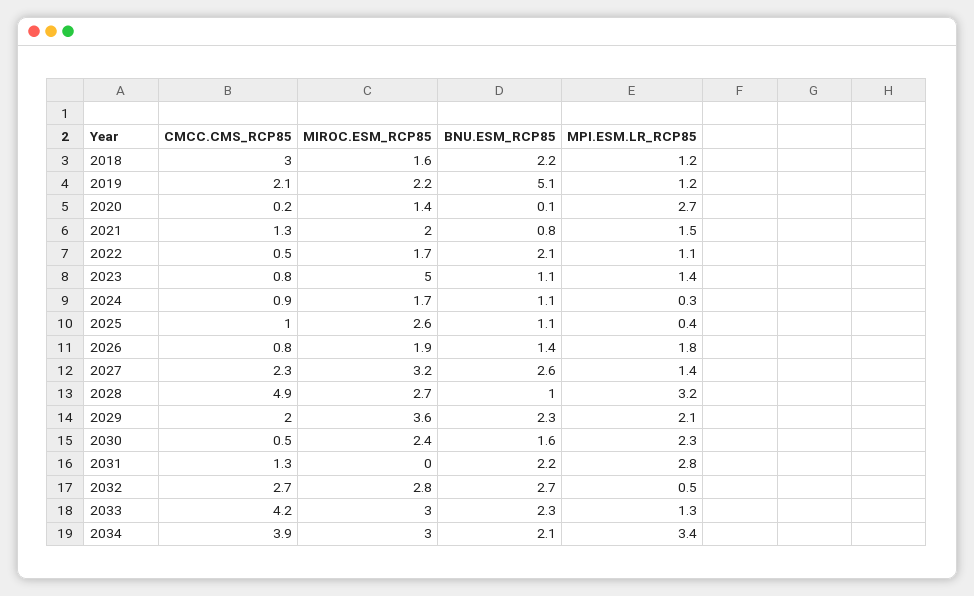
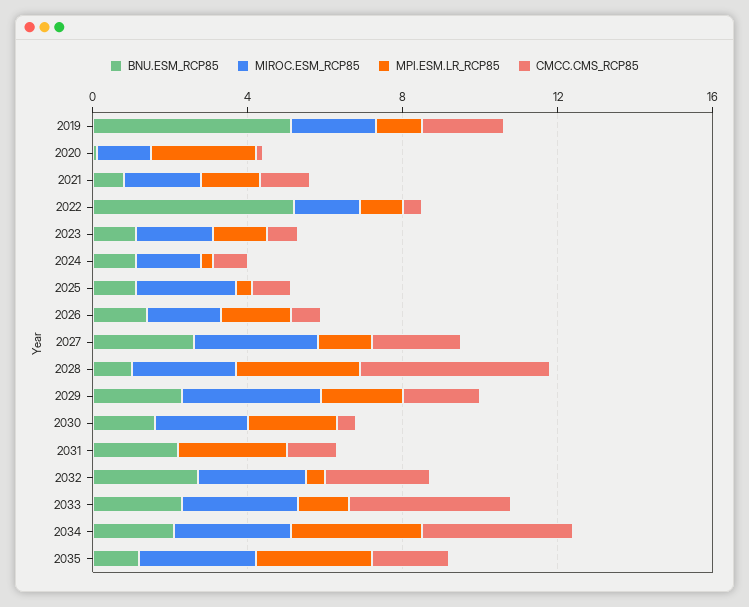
CMCC.CMS_RCP85, 2018: 3 -> none
MIROC.ESM_RCP85, 2018: 1.6 -> none
BNU.ESM_RCP85, 2018: 2.2 -> none
MPI.ESM.LR_RCP85, 2018: 1.2 -> none
BNU.ESM_RCP85, 2022: 2.1 -> 5
MIROC.ESM_RCP85, 2023: 5 -> 2
BNU.ESM_RCP85, 2035: none -> 1
MIROC.ESM_RCP85, 2035: none -> 3
MPI.ESM.LR_RCP85, 2035: none -> 3
CMCC.CMS_RCP85, 2035: none -> 2

